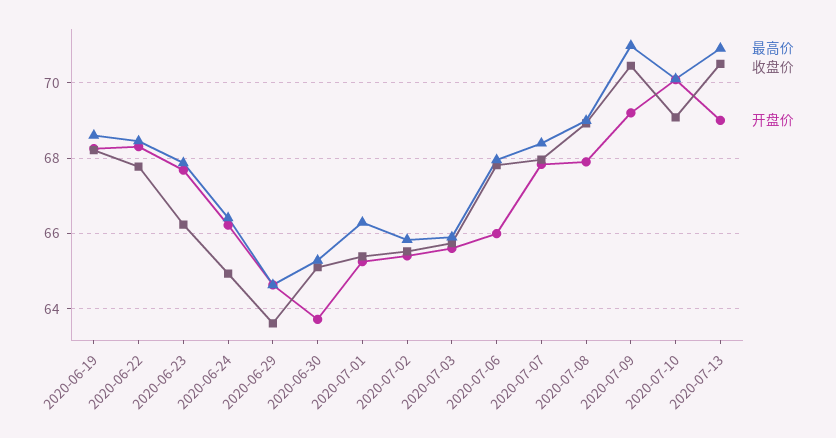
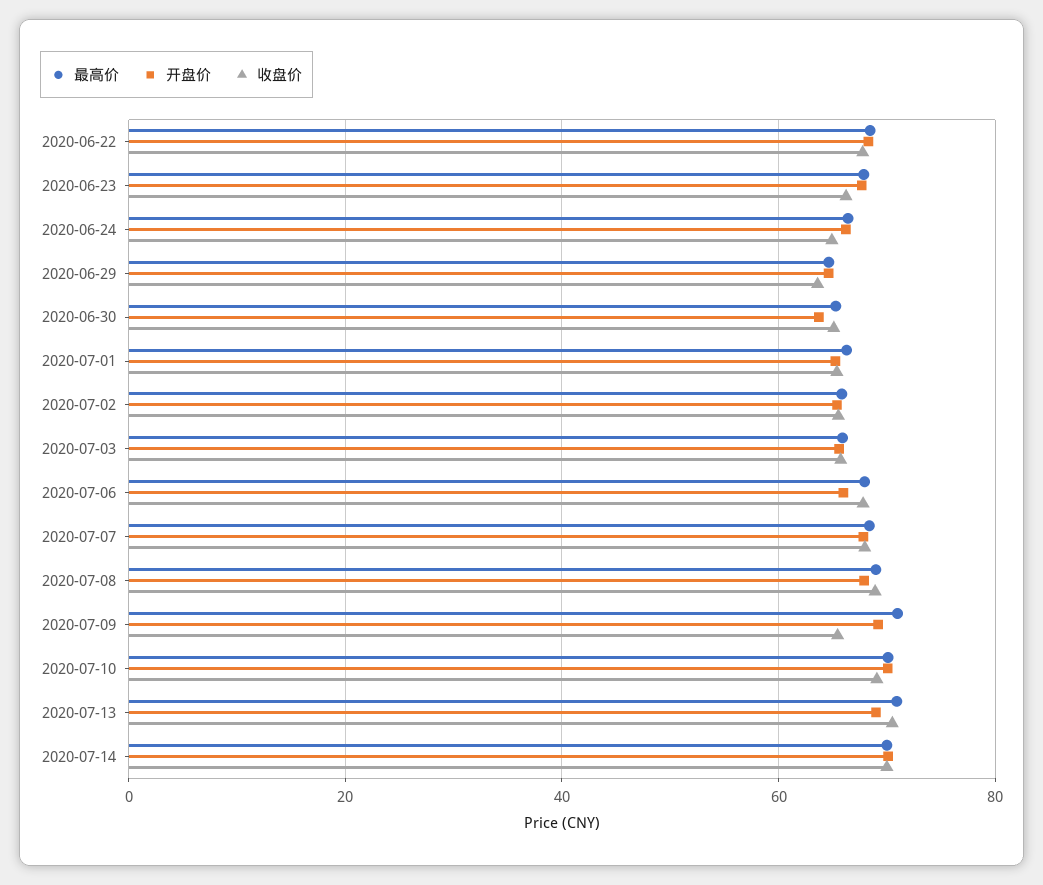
最高价, 2020-06-19: 68.6 -> none
收盘价, 2020-06-19: 68.2 -> none
开盘价, 2020-06-19: 68.2 -> none
收盘价, 2020-07-09: 70.4 -> 66
最高价, 2020-07-14: none -> 70
开盘价, 2020-07-14: none -> 70
收盘价, 2020-07-14: none -> 70

